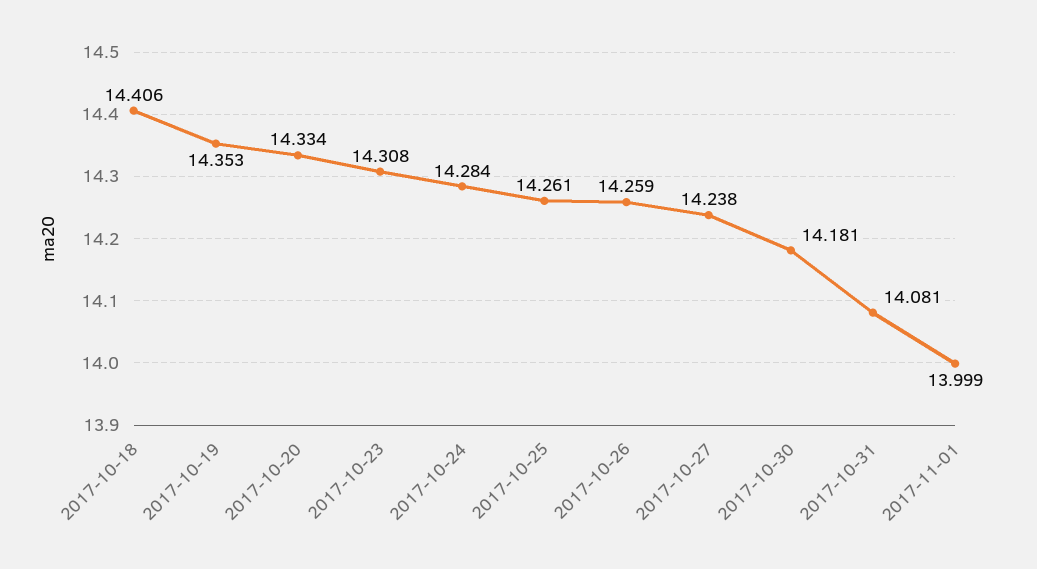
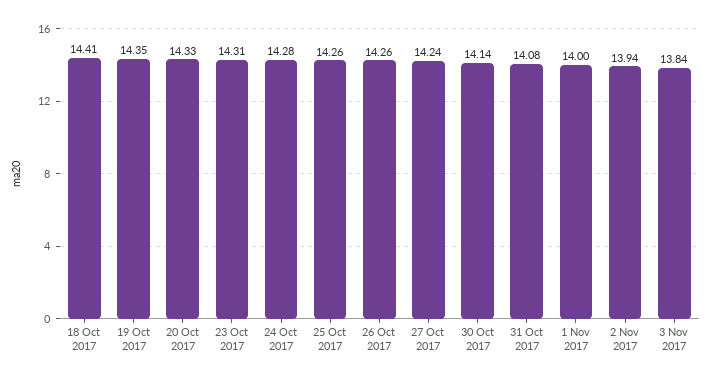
2017-10-30: 14.181 -> 14.14
2 Nov 2017: none -> 13.94
3 Nov 2017: none -> 13.84

